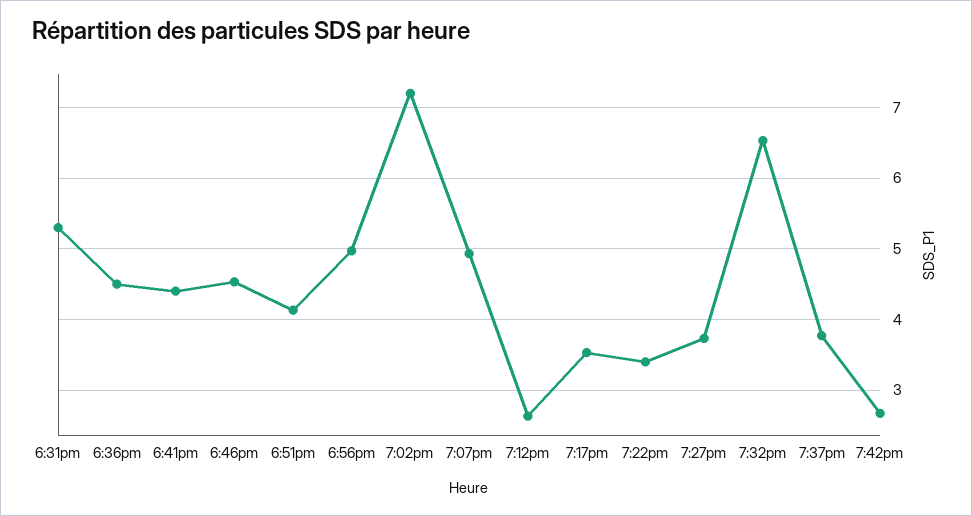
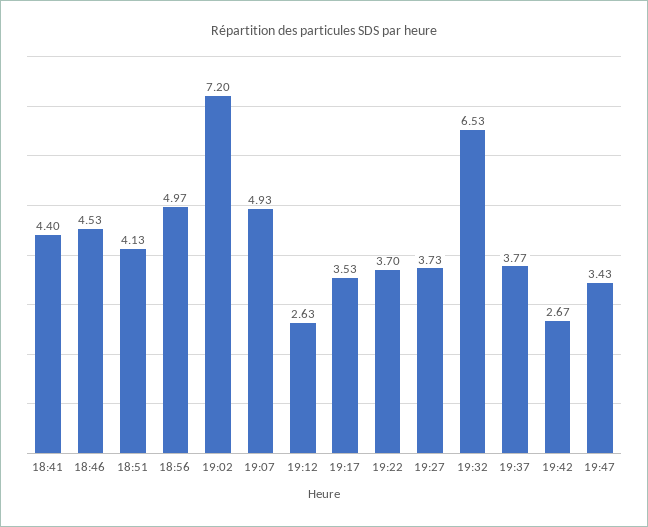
6:31pm: 5.3 -> none
6:36pm: 4.5 -> none
7:22pm: 3.4 -> 3.7
19:47: none -> 3.43

